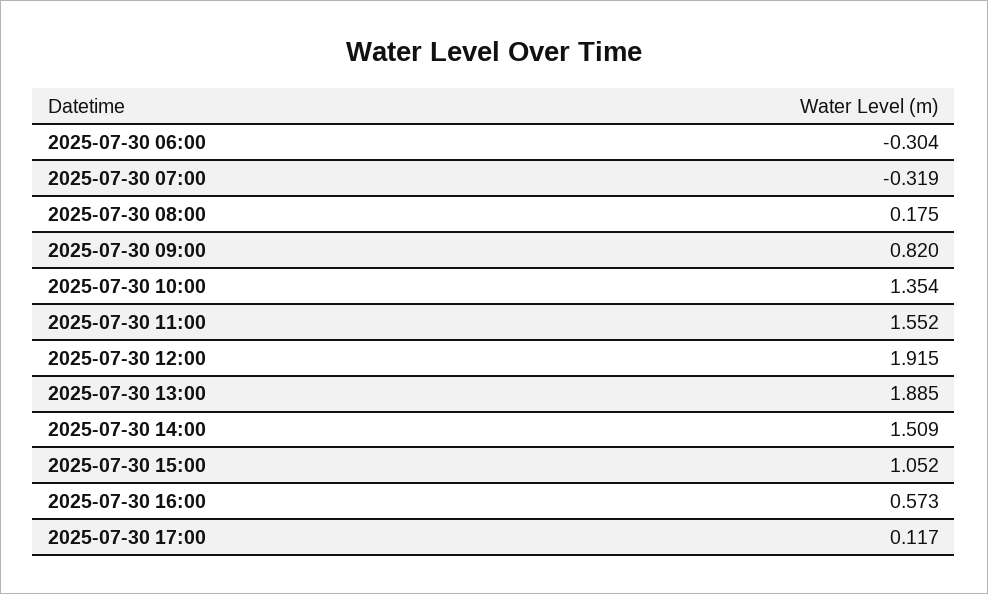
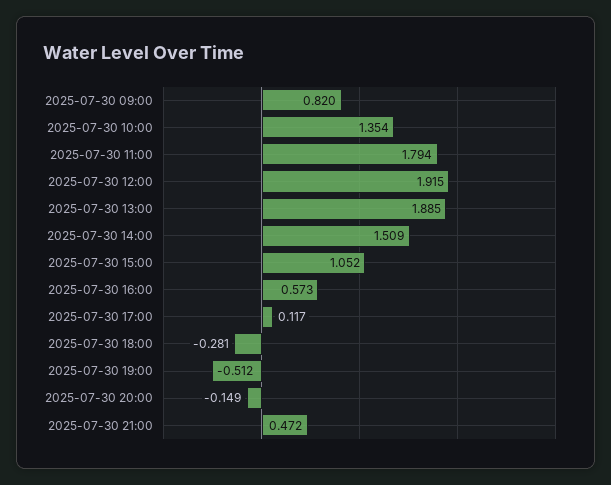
2025-07-30 06:00: -0.304 -> none
2025-07-30 07:00: -0.319 -> none
2025-07-30 08:00: 0.175 -> none
2025-07-30 11:00: 1.552 -> 1.794
2025-07-30 18:00: none -> -0.281
2025-07-30 19:00: none -> -0.512
2025-07-30 20:00: none -> -0.149
2025-07-30 21:00: none -> 0.472

